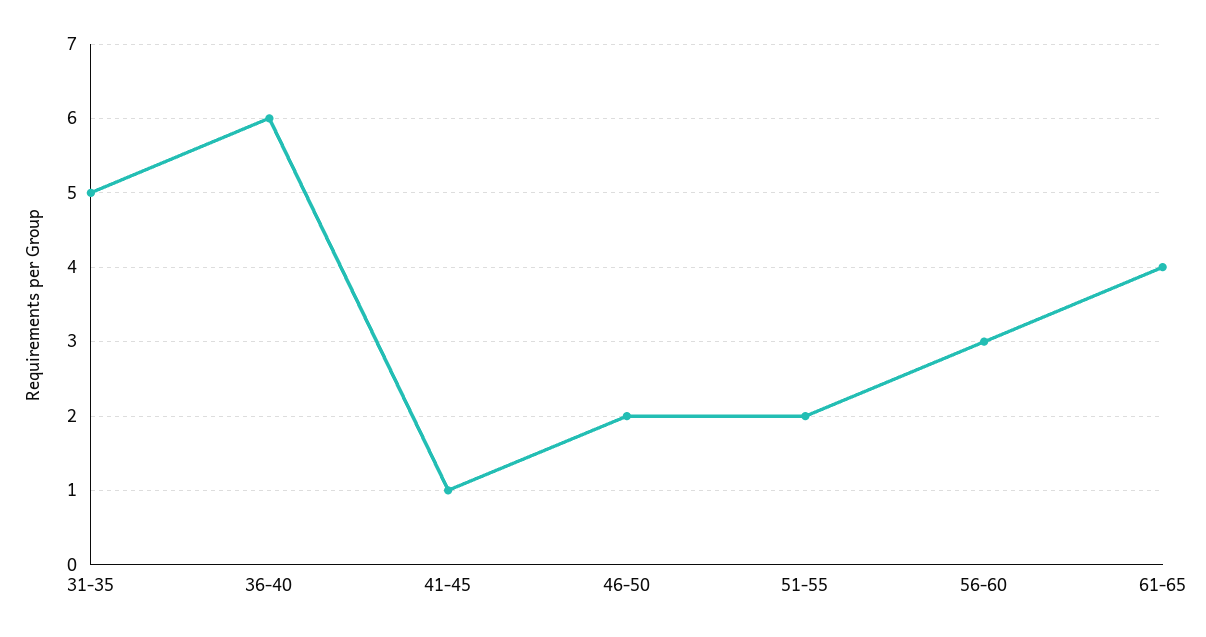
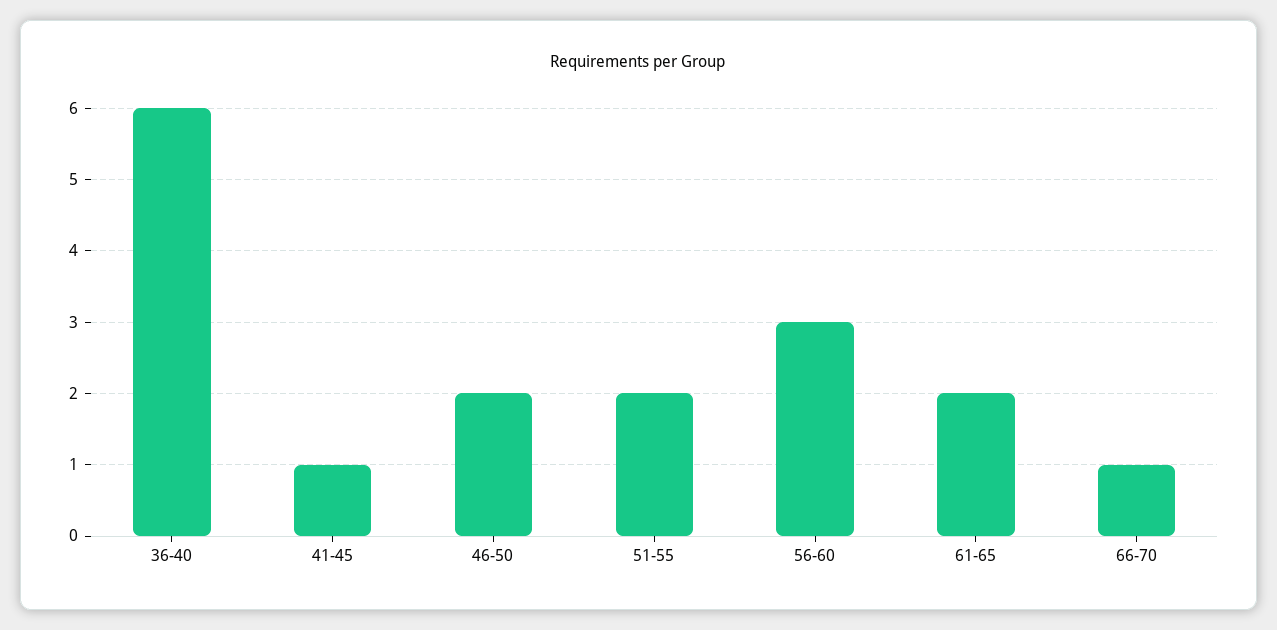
31-35: 5 -> none
61-65: 4 -> 2
66-70: none -> 1

